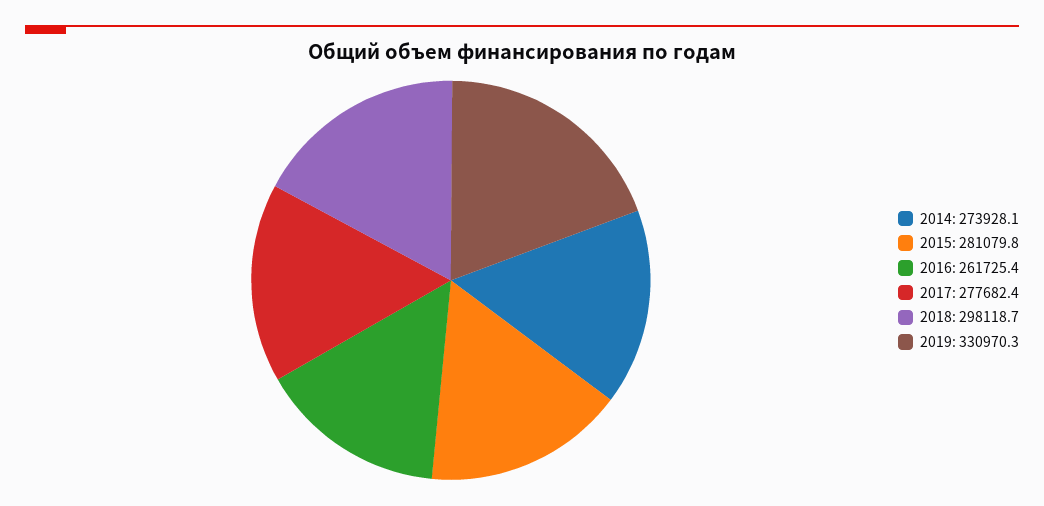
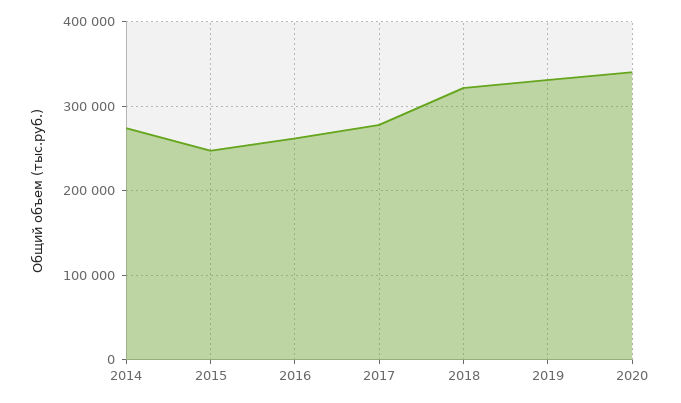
2015: 281079.8 -> 250000
2018: 298118.7 -> 320000
2020: none -> 340000

